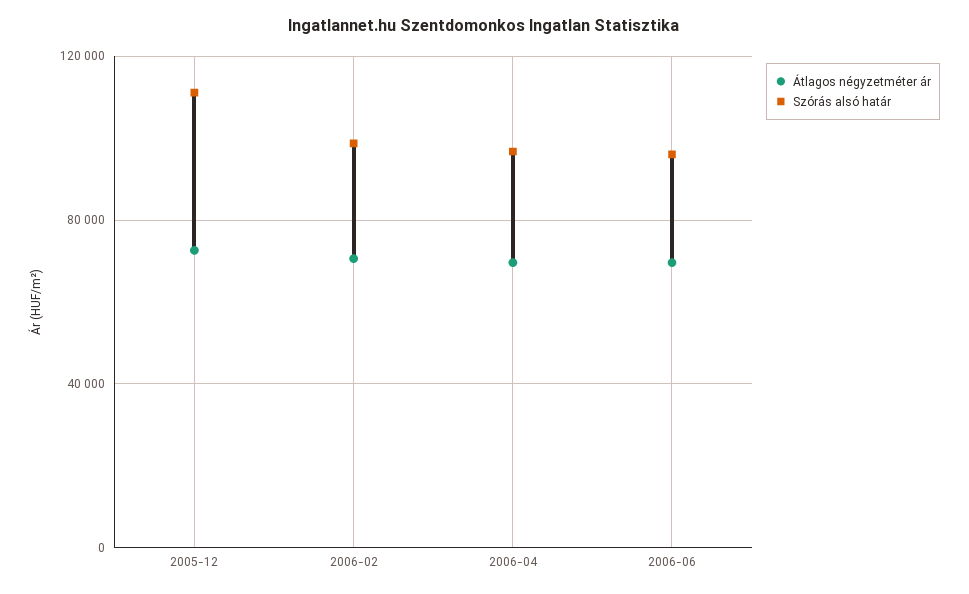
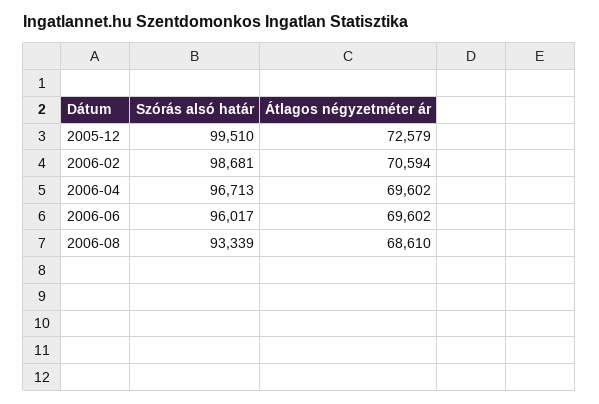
Szórás alsó határ, 2005-12: 110000 -> 99510
Szórás alsó határ, 2006-08: none -> 93339
Átlagos négyzetméter ár, 2006-08: none -> 68610

